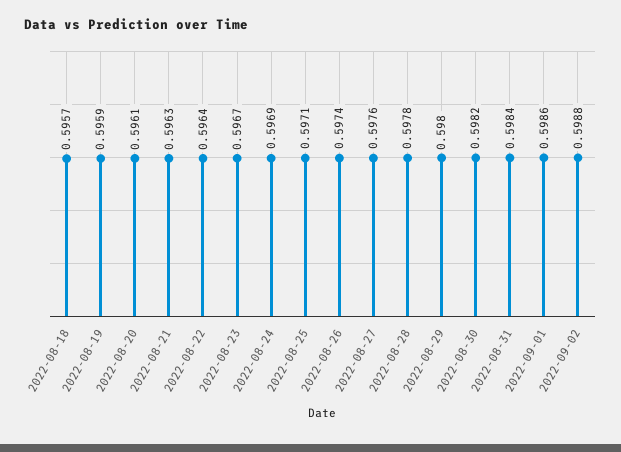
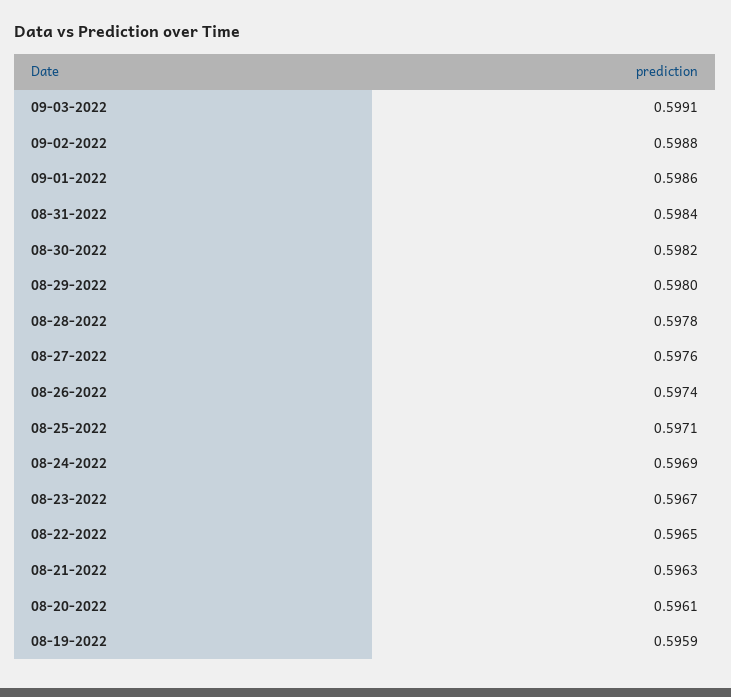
2022-08-18: 0.5957 -> none
2022-08-22: 0.5964 -> 0.5965
09-03-2022: none -> 0.5991

